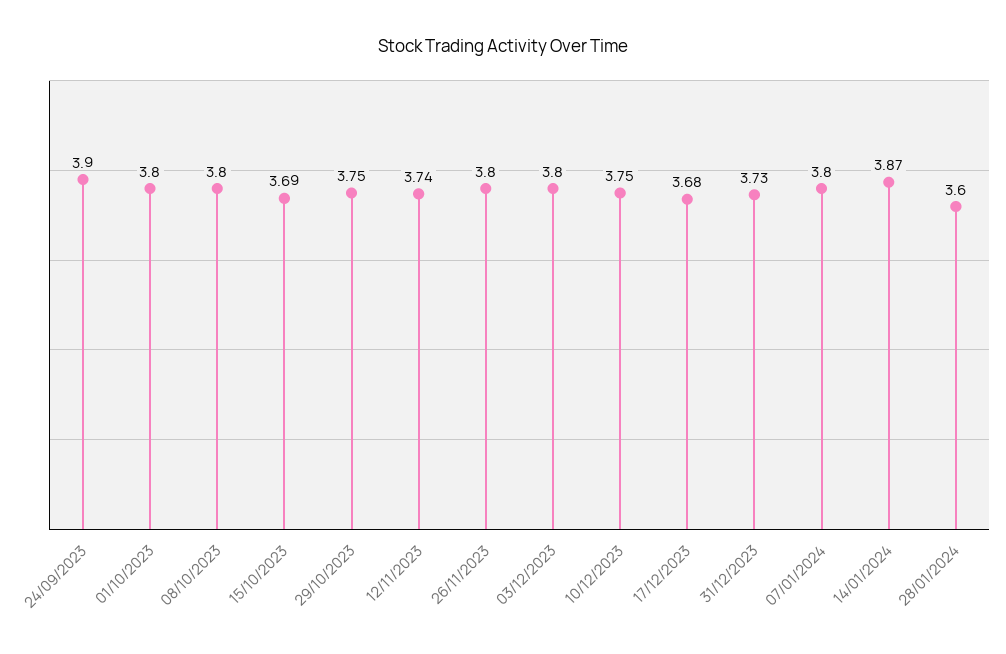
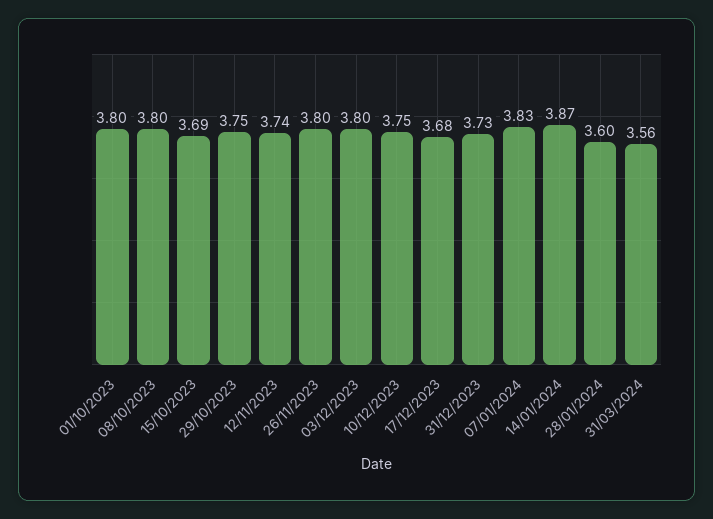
24/09/2023: 3.9 -> none
07/01/2024: 3.8 -> 3.83
31/03/2024: none -> 3.56

